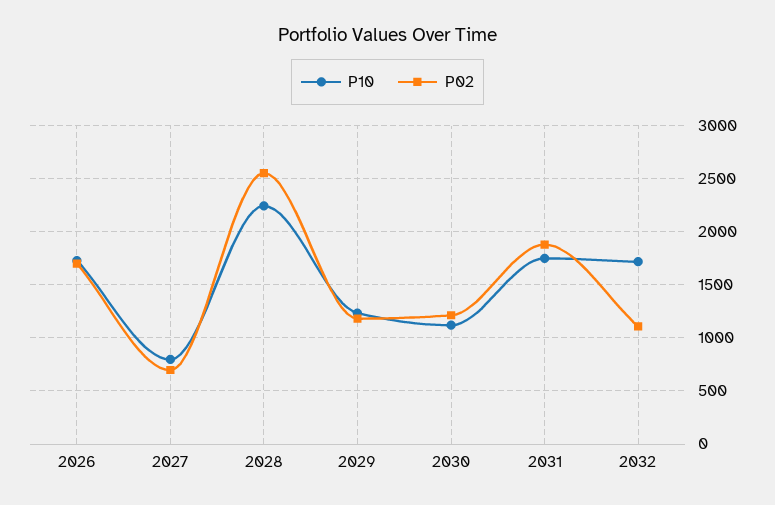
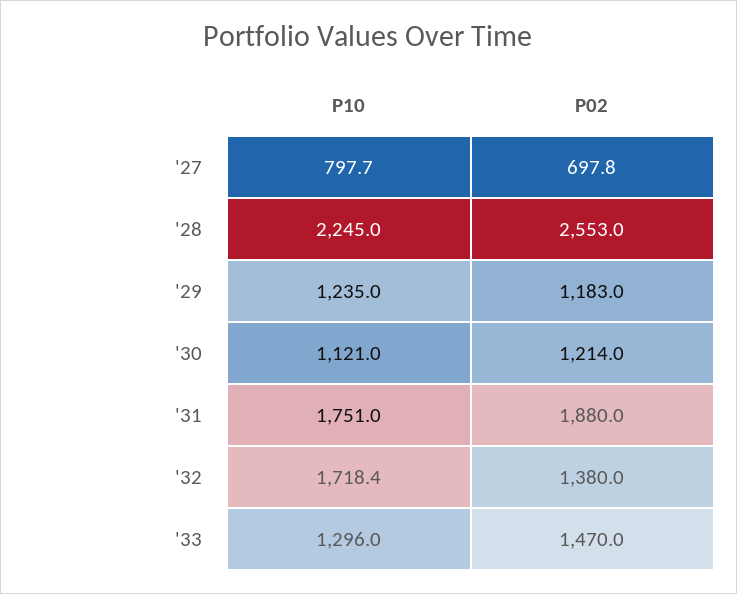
P10, 2026: 1700 -> none
P02, 2026: 1700 -> none
P02, 2032: 1100 -> 1380
P10, '33: none -> 1296
P02, '33: none -> 1470

